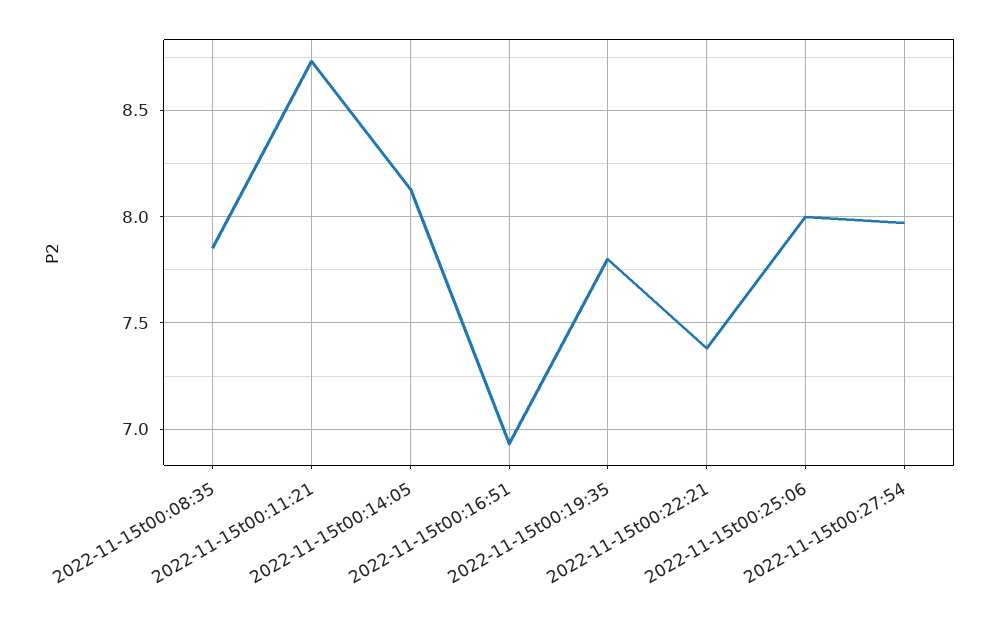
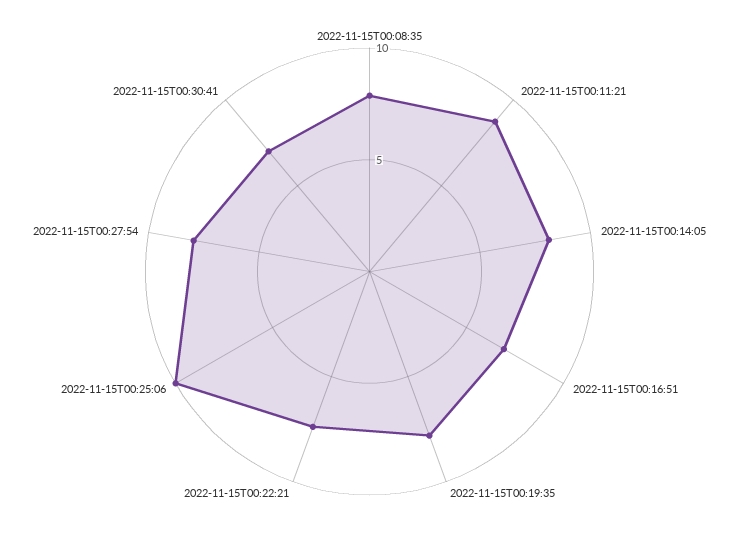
2022-11-15t00:25:06: 8 -> 10
2022-11-15T00:30:41: none -> 7

